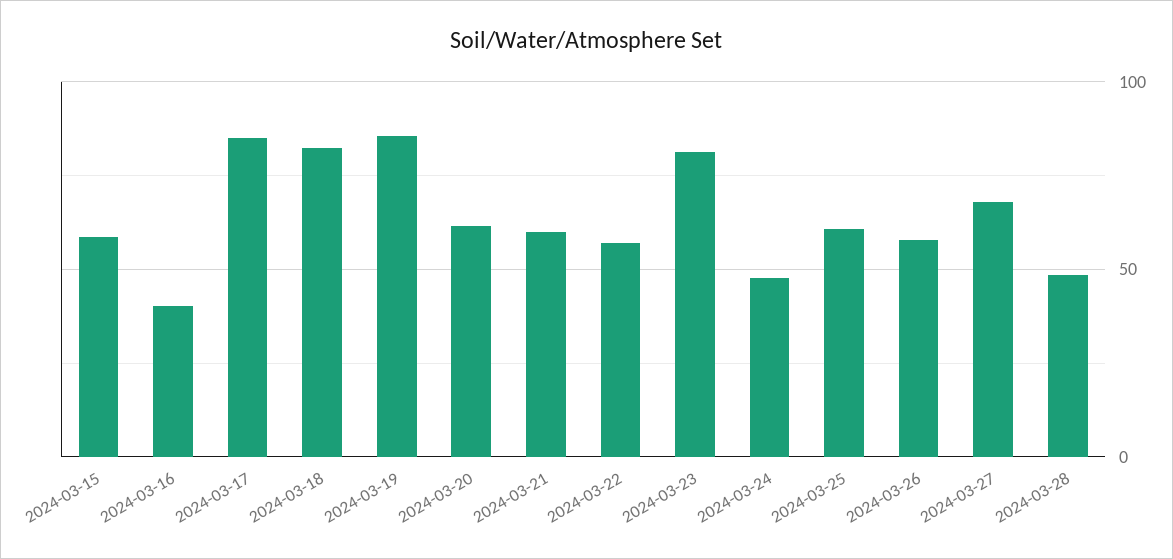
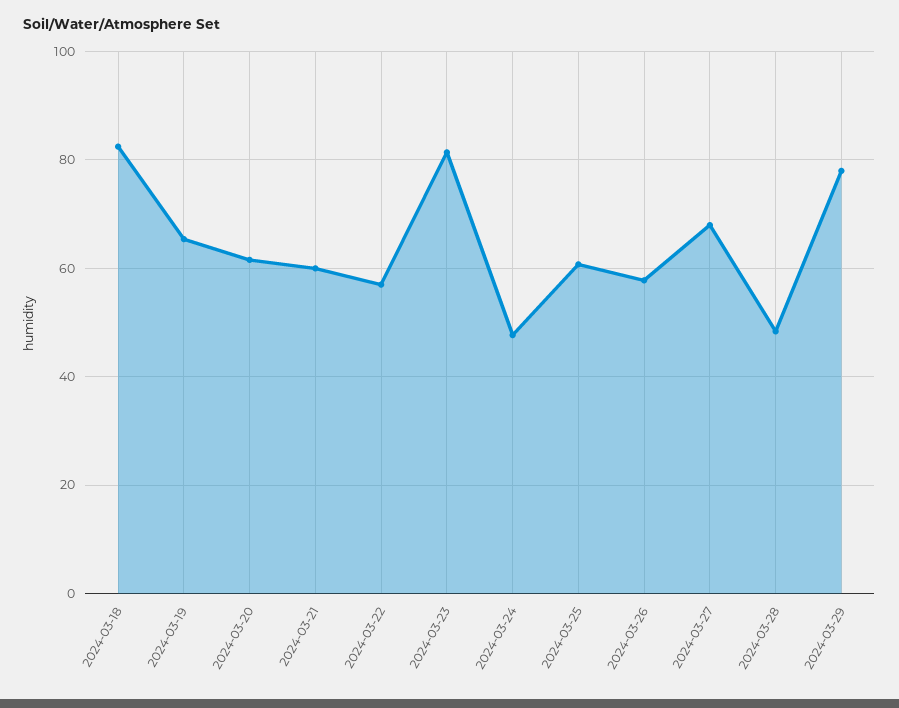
2024-03-15: 60 -> none
2024-03-16: 40 -> none
2024-03-17: 85 -> none
2024-03-19: 85 -> 66
2024-03-29: none -> 78

